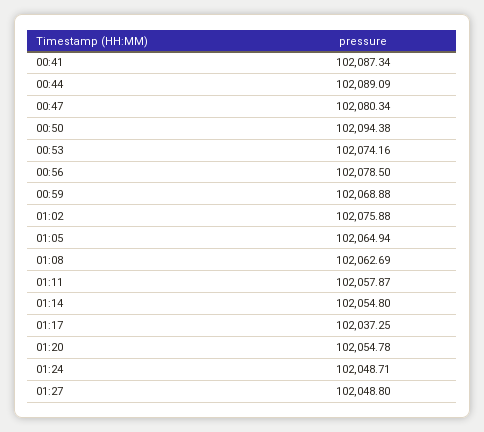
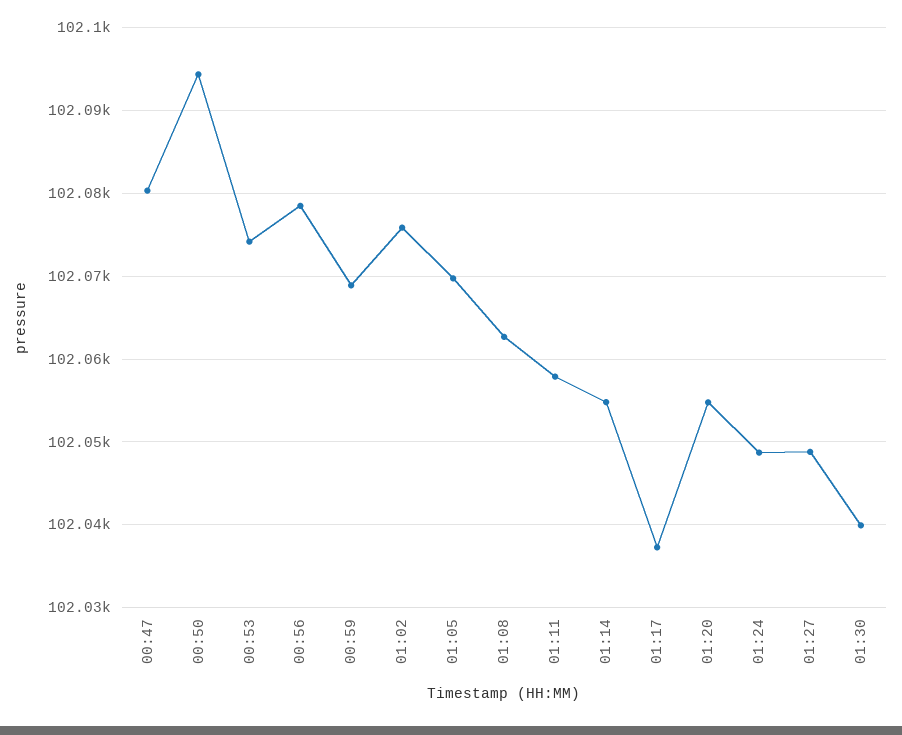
00:41: 102087.34 -> none
00:44: 102089.09 -> none
01:05: 102064.94 -> 102070
01:30: none -> 102040

